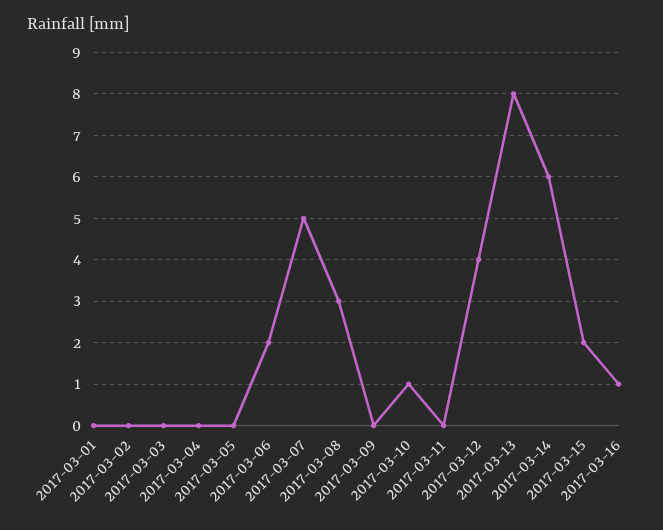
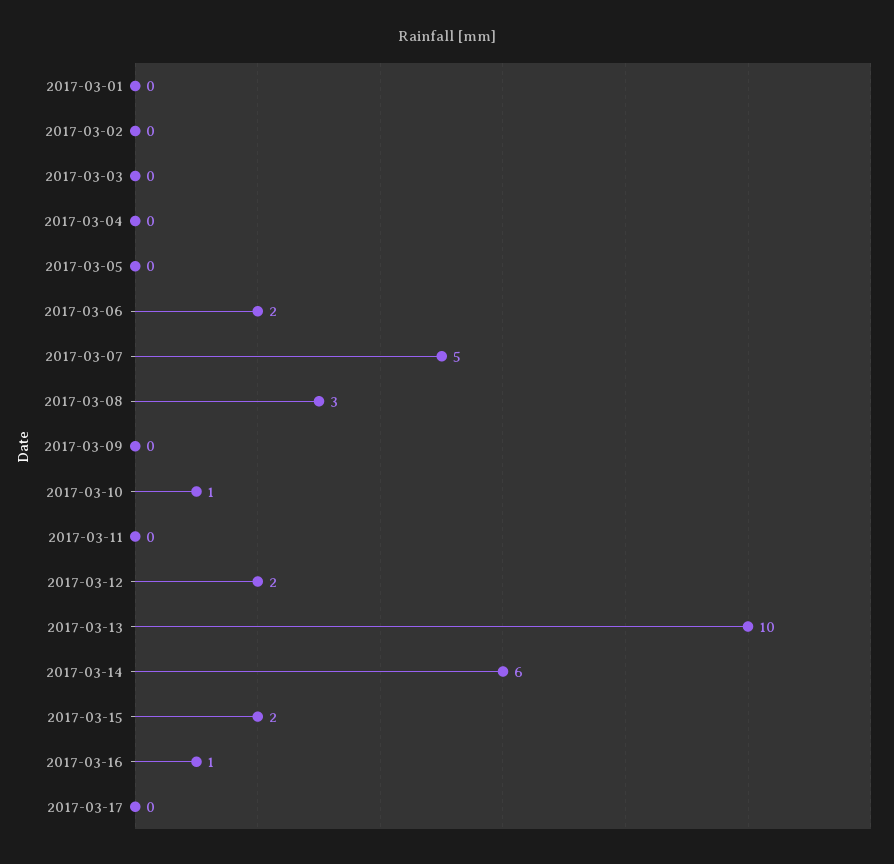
2017-03-12: 4 -> 2
2017-03-13: 8 -> 10
2017-03-17: none -> 0

